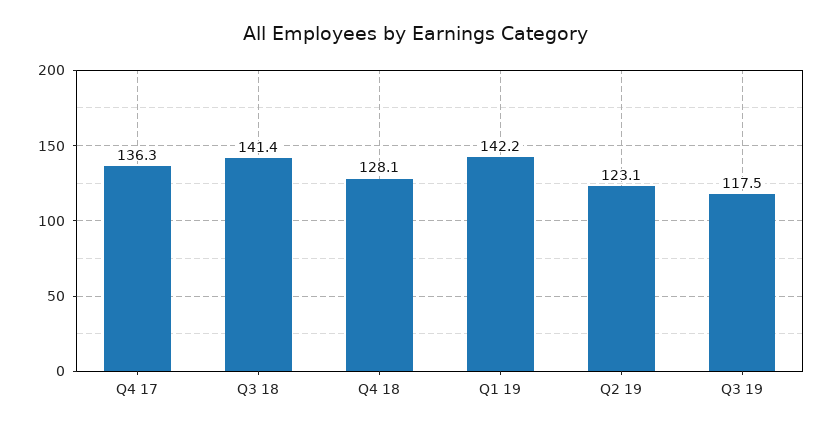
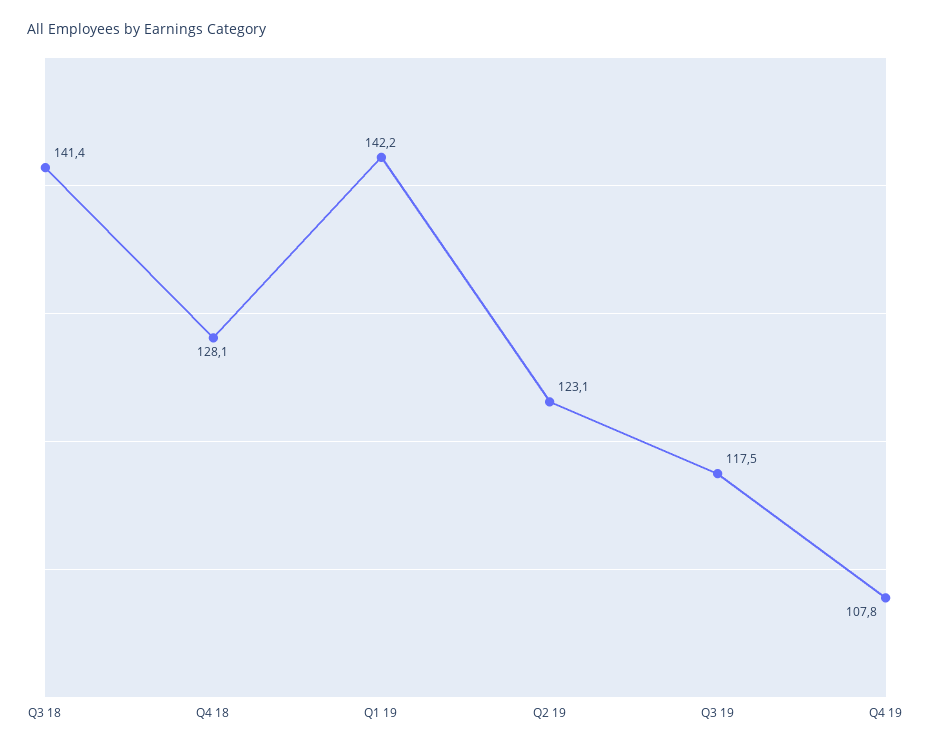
Q4 17: 136.3 -> none
Q4 19: none -> 107.8

